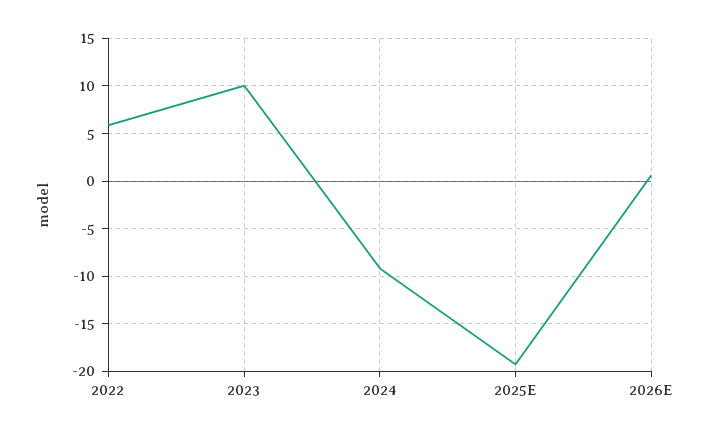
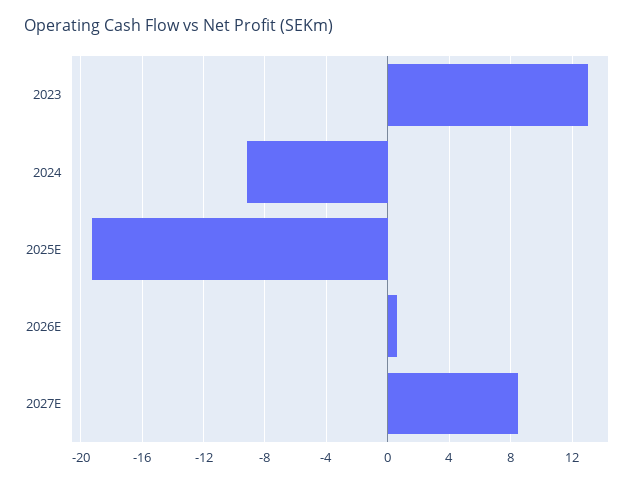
2022: 6 -> none
2023: 10 -> 13
2027E: none -> 8.5

